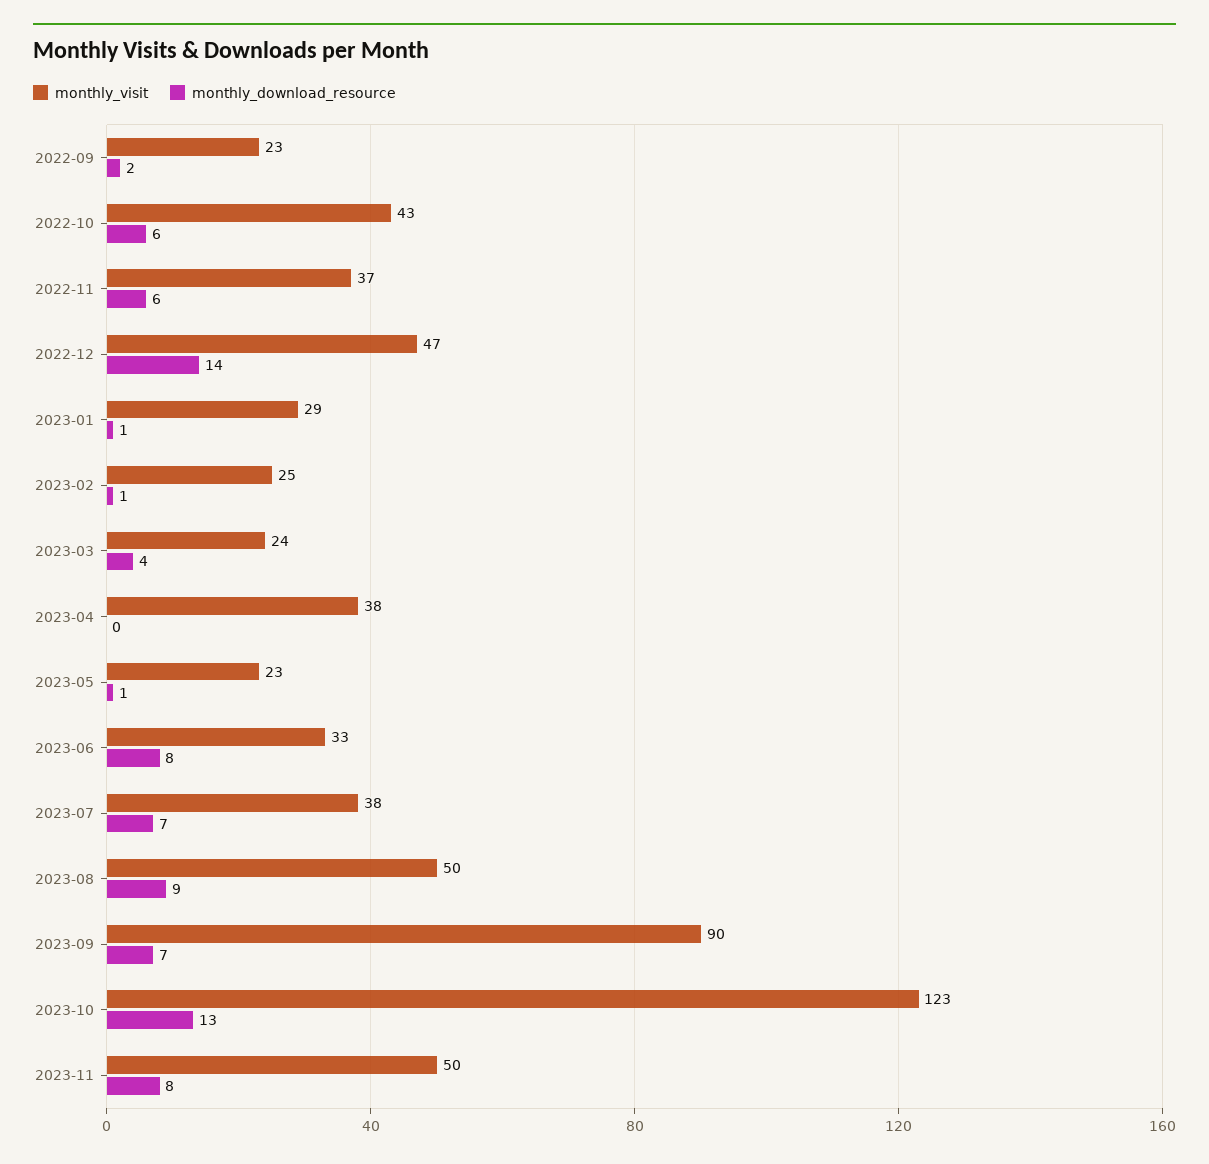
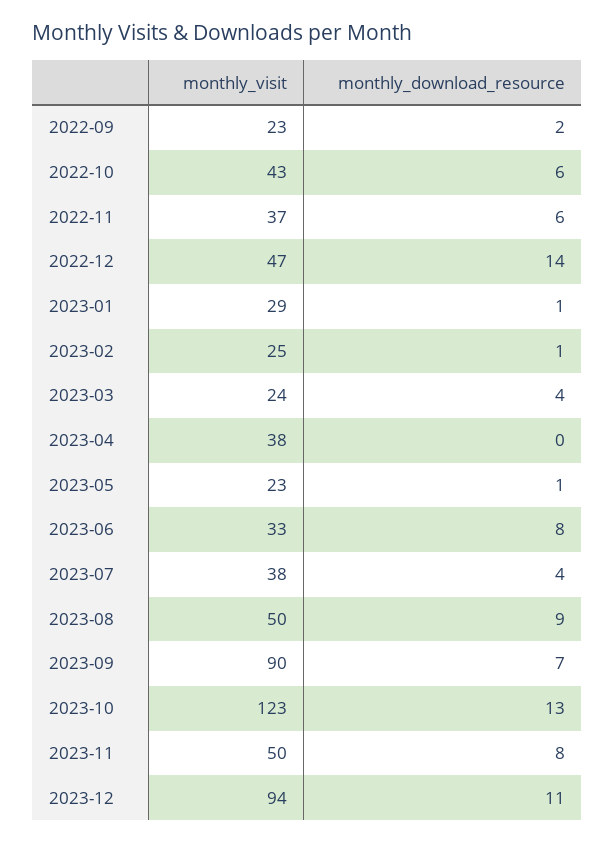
monthly_download_resource, 2023-07: 7 -> 4
monthly_visit, 2023-12: none -> 94
monthly_download_resource, 2023-12: none -> 11

